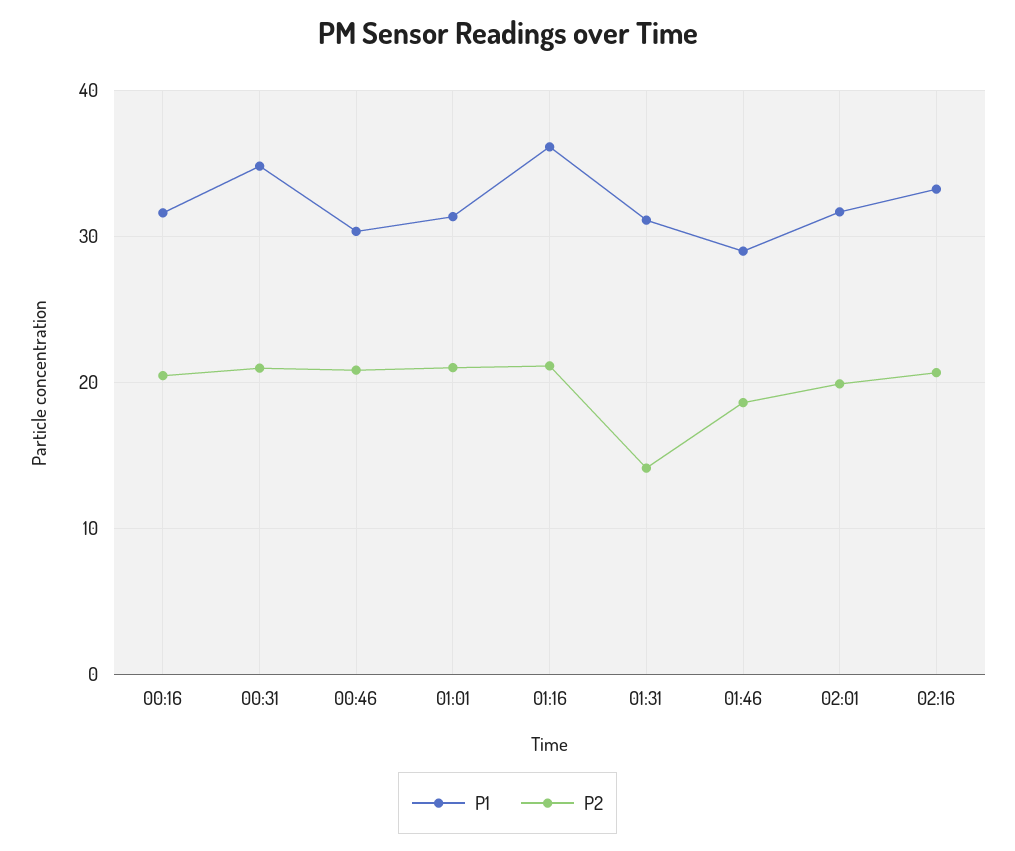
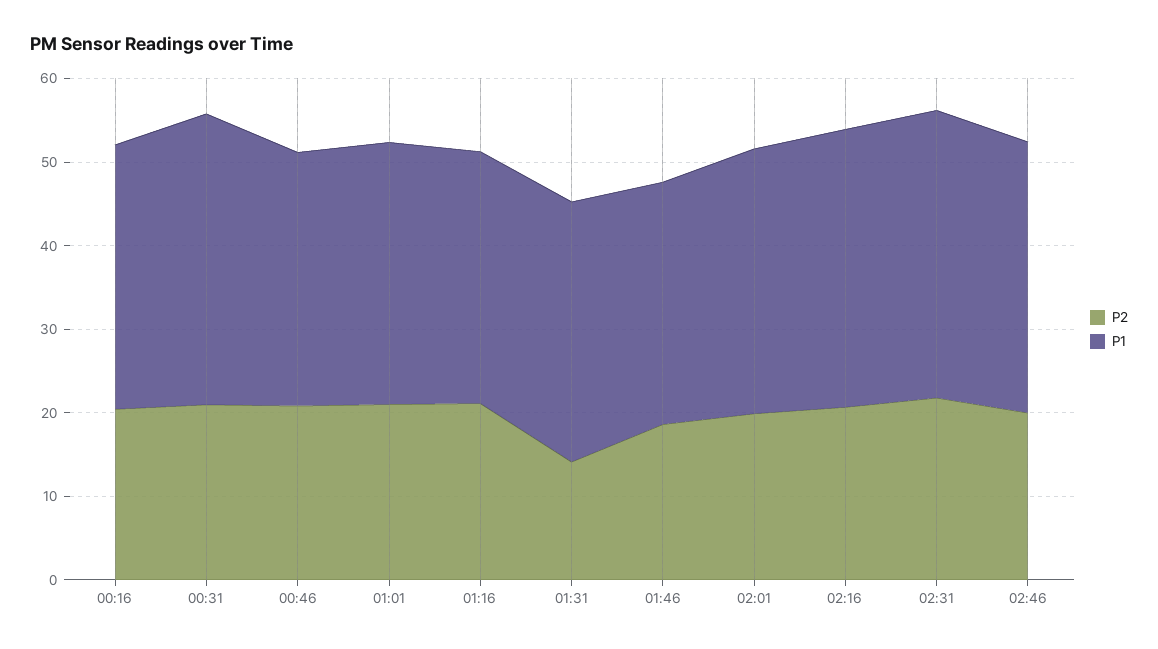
P1, 01:16: 36 -> 30
P2, 02:31: none -> 22
P1, 02:31: none -> 34
P2, 02:46: none -> 20
P1, 02:46: none -> 32

